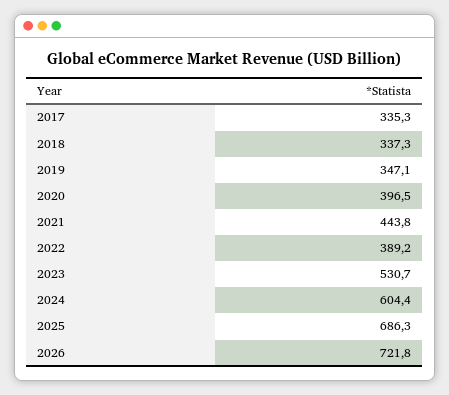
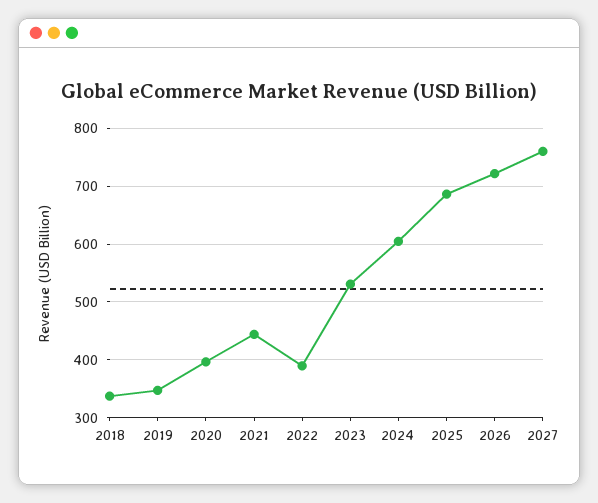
2017: 335.3 -> none
2027: none -> 760

